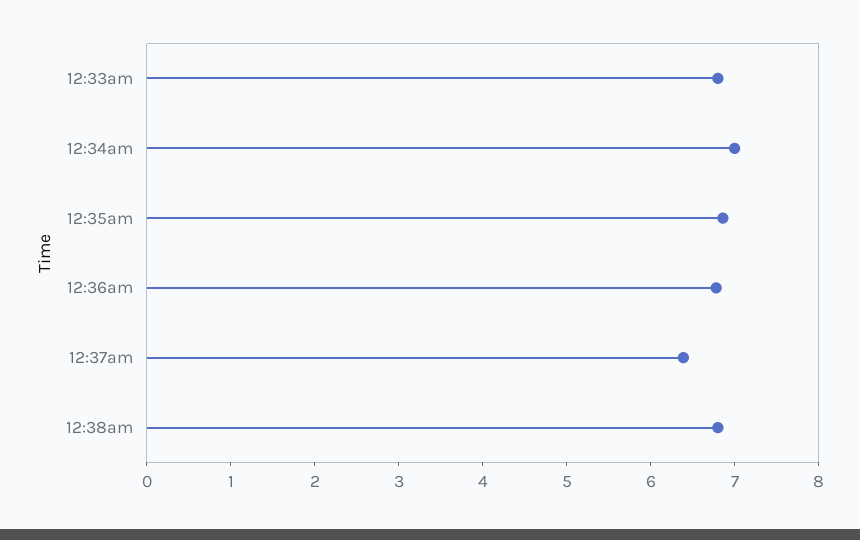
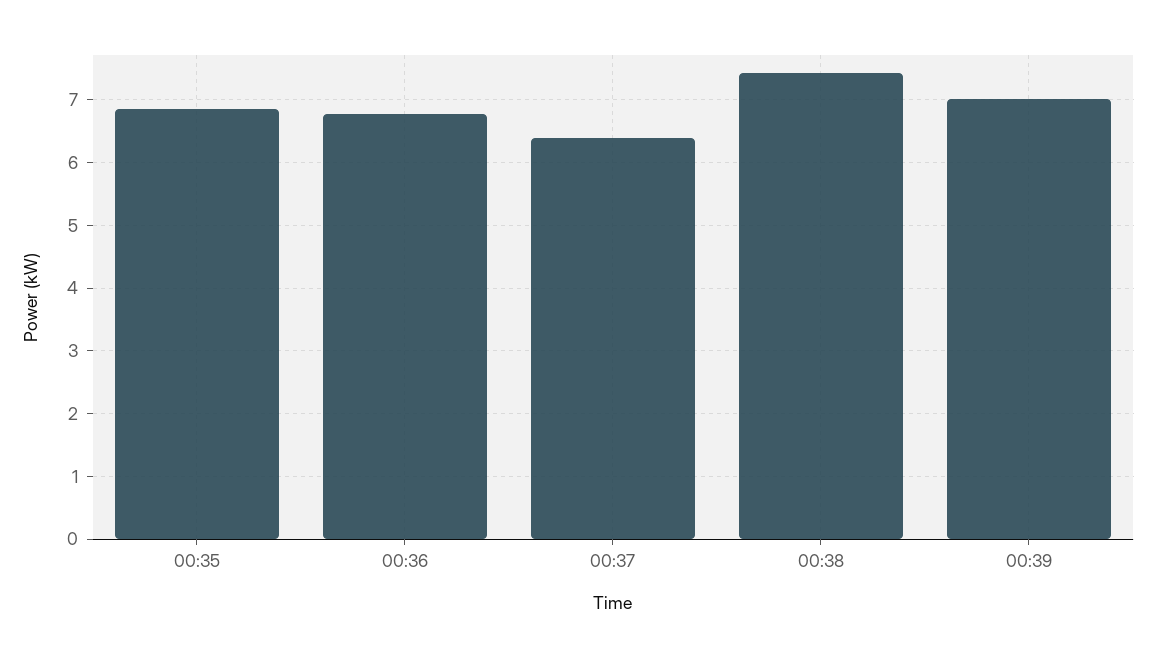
12:33am: 6.8 -> none
12:34am: 7 -> none
12:38am: 6.8 -> 7.4
00:39: none -> 7

